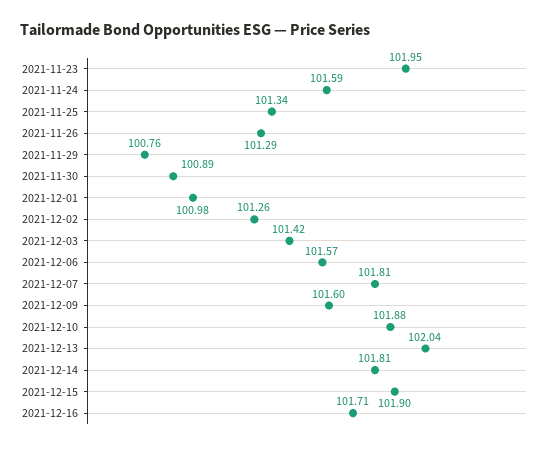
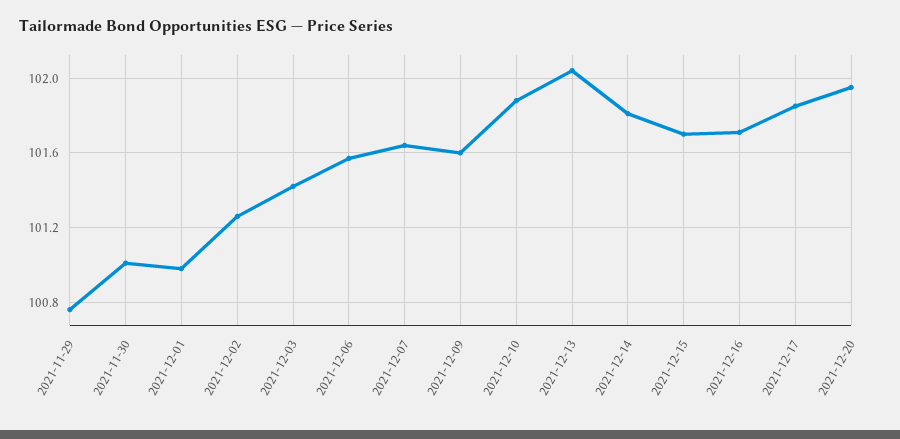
2021-11-23: 101.95 -> none
2021-11-24: 101.59 -> none
2021-11-25: 101.34 -> none
2021-11-26: 101.29 -> none
2021-11-30: 100.89 -> 101
2021-12-07: 101.81 -> 101.65
2021-12-15: 101.9 -> 101.7
2021-12-17: none -> 101.85
2021-12-20: none -> 101.95

